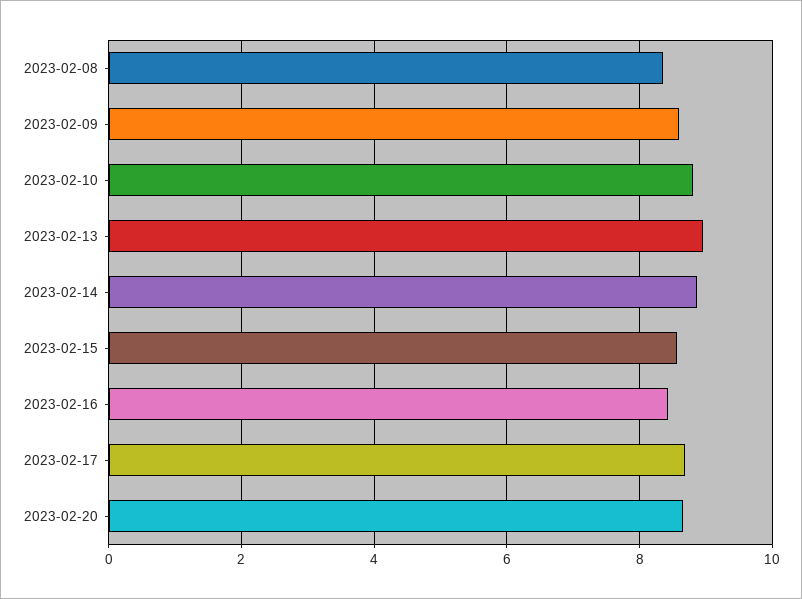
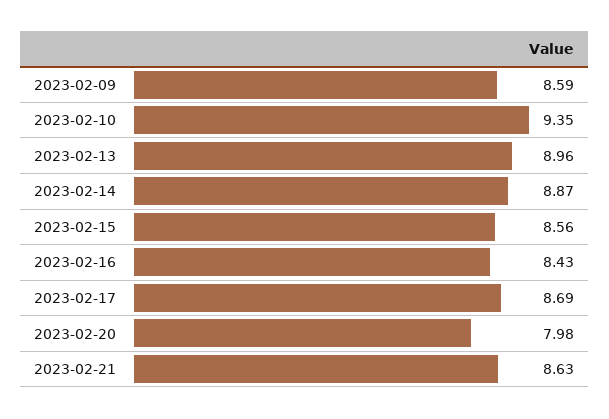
2023-02-08: 8.4 -> none
2023-02-10: 8.8 -> 9.35
2023-02-20: 8.6 -> 7.98
2023-02-21: none -> 8.63

